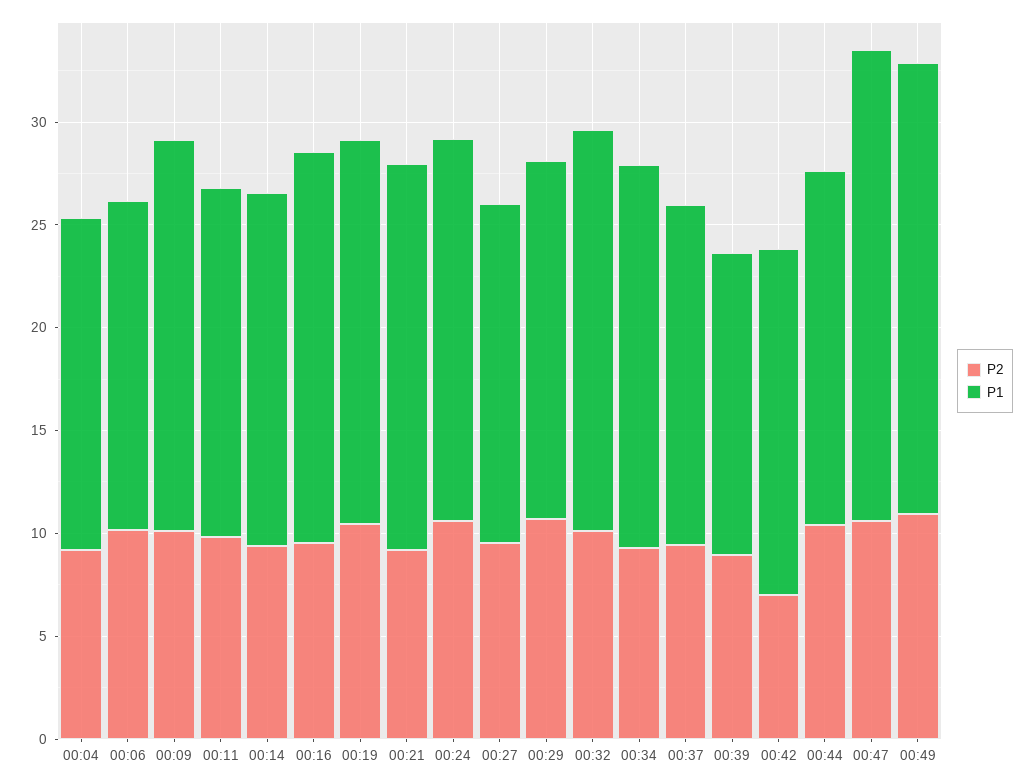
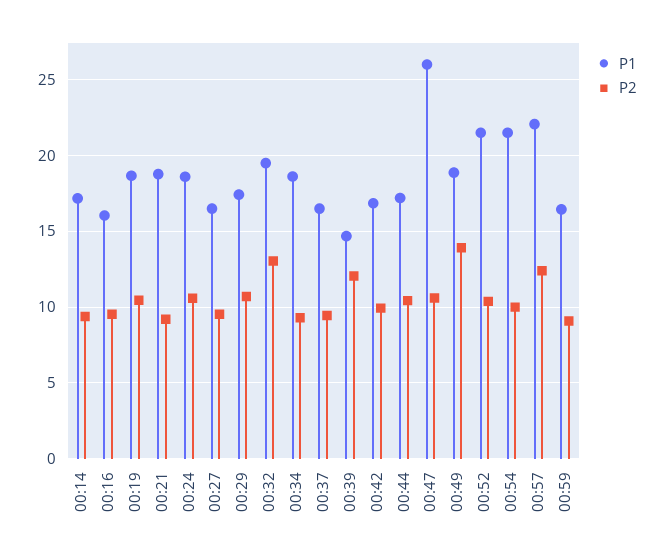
P2, 00:04: 9 -> none
P1, 00:04: 16 -> none
P2, 00:06: 10 -> none
P1, 00:06: 16 -> none
P2, 00:09: 10 -> none
P1, 00:09: 19 -> none
P2, 00:11: 10 -> none
P1, 00:11: 17 -> none
P1, 00:16: 19 -> 16
P2, 00:32: 10 -> 13
P2, 00:39: 9 -> 12
P2, 00:42: 7 -> 10
P1, 00:47: 23 -> 26
P2, 00:49: 11 -> 14
P1, 00:49: 22 -> 19
P1, 00:52: none -> 21.5
P2, 00:52: none -> 10.5
P1, 00:54: none -> 21.5
P2, 00:54: none -> 10
P1, 00:57: none -> 22
P2, 00:57: none -> 12.5
P1, 00:59: none -> 16.5
P2, 00:59: none -> 9

